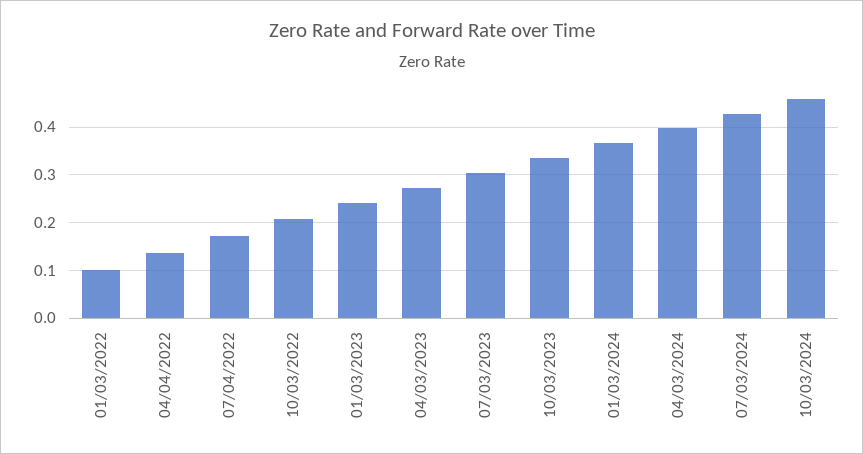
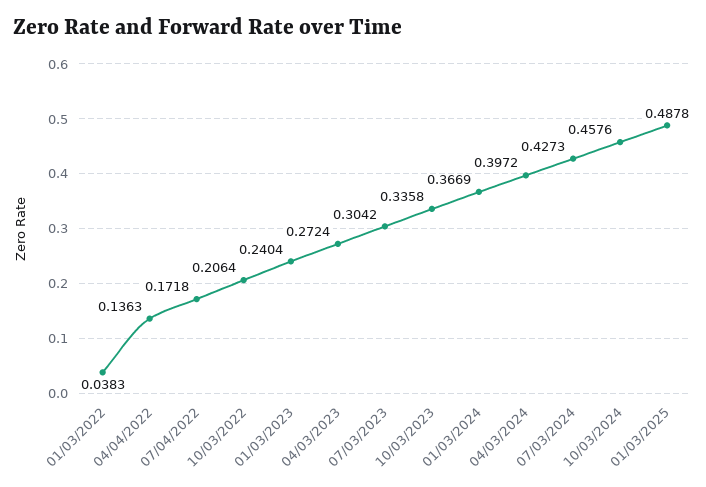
01/03/2022: 0.1 -> 0.0383
01/03/2025: none -> 0.4878

